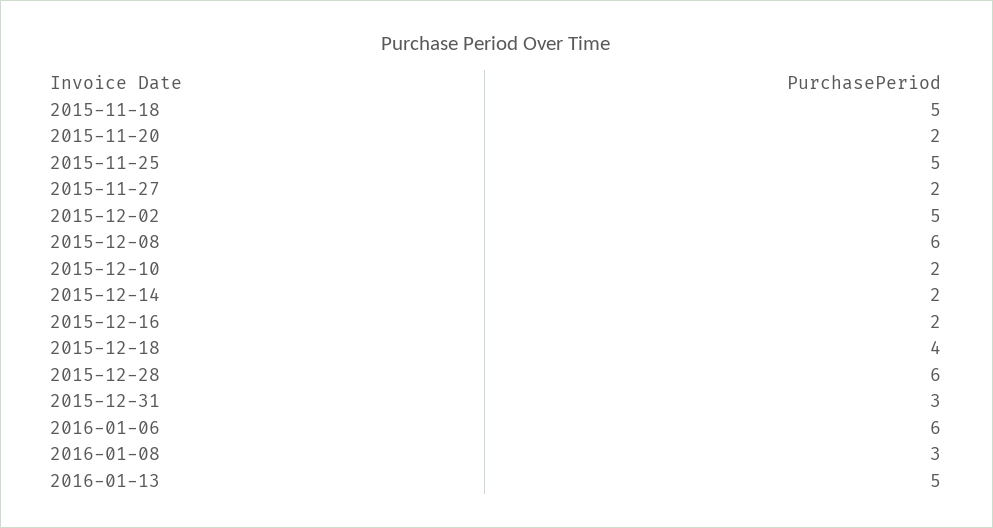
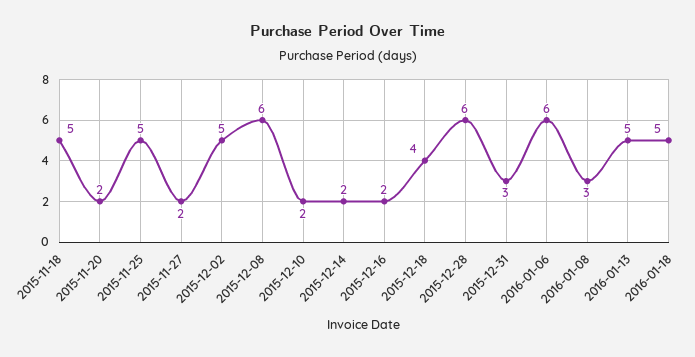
2016-01-18: none -> 5

